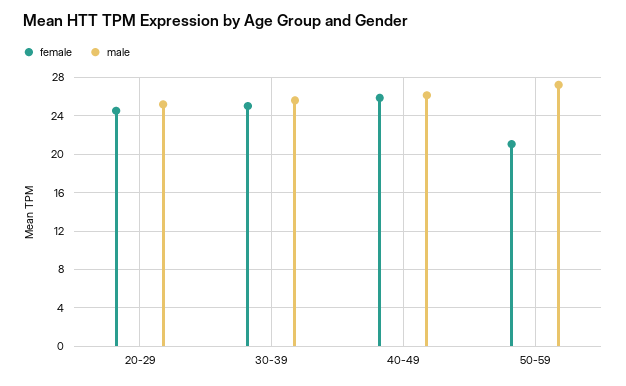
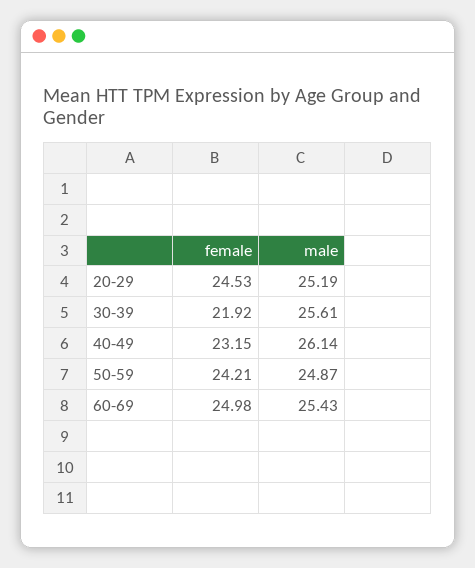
female, 30-39: 25 -> 21.92
female, 40-49: 26 -> 23.15
female, 50-59: 21 -> 24.21
male, 50-59: 27 -> 24.87
female, 60-69: none -> 24.98
male, 60-69: none -> 25.43

